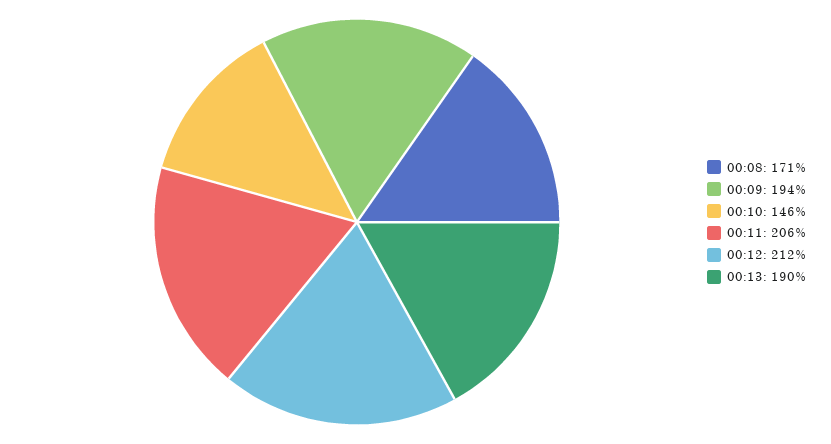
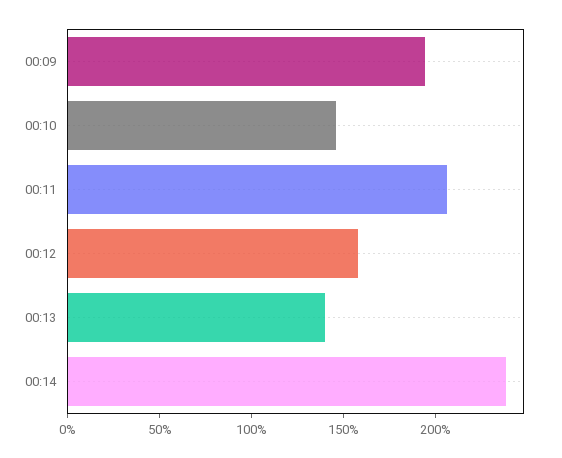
00:08: 171 -> none
00:12: 212 -> 160
00:13: 190 -> 140
00:14: none -> 240

